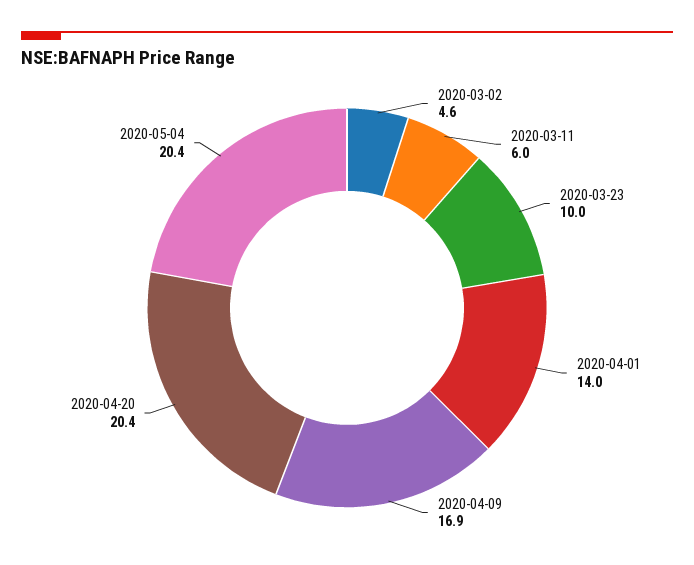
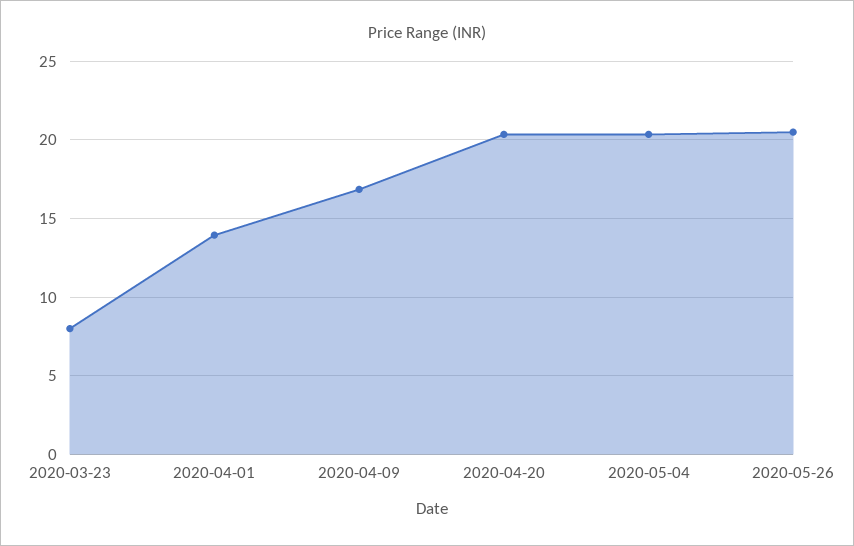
2020-03-02: 4.6 -> none
2020-03-11: 6 -> none
2020-03-23: 10 -> 8
2020-05-26: none -> 20.5

